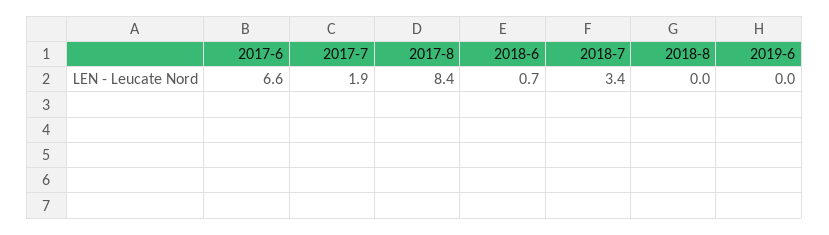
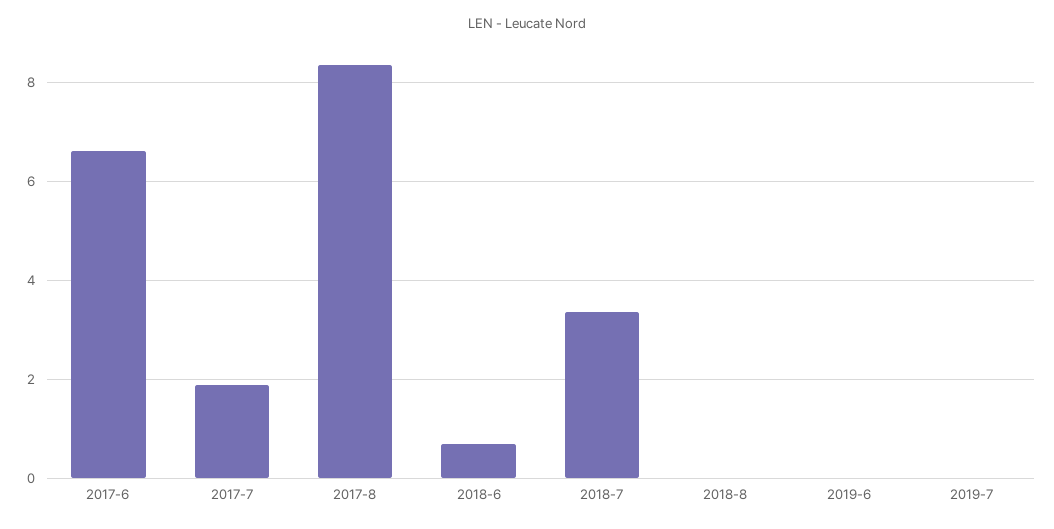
2019-7: none -> 0

